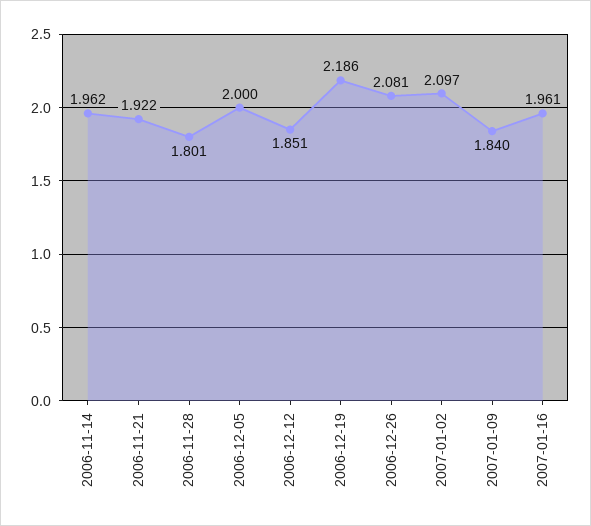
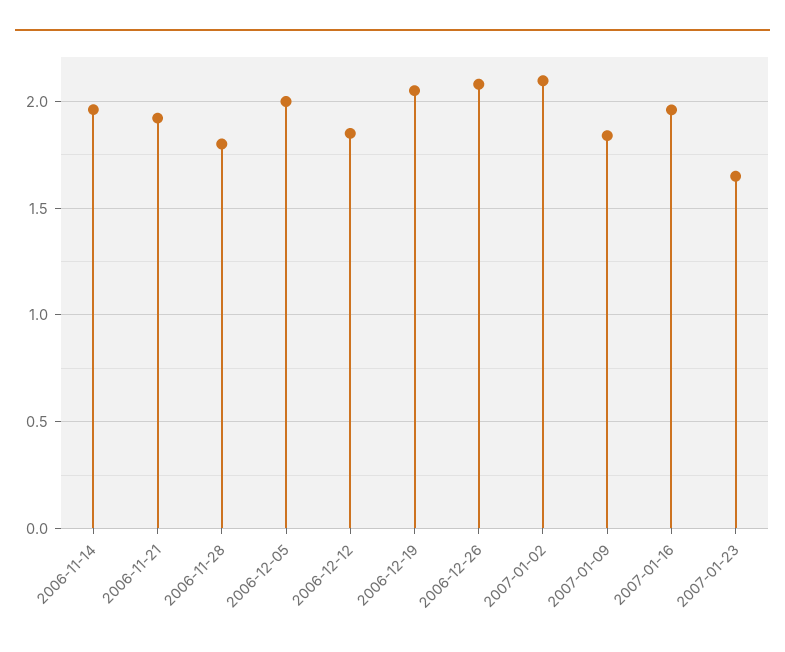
2006-12-19: 2.186 -> 2.05
2007-01-23: none -> 1.65

